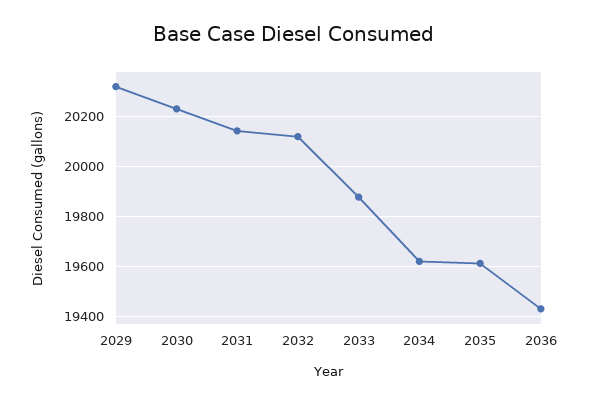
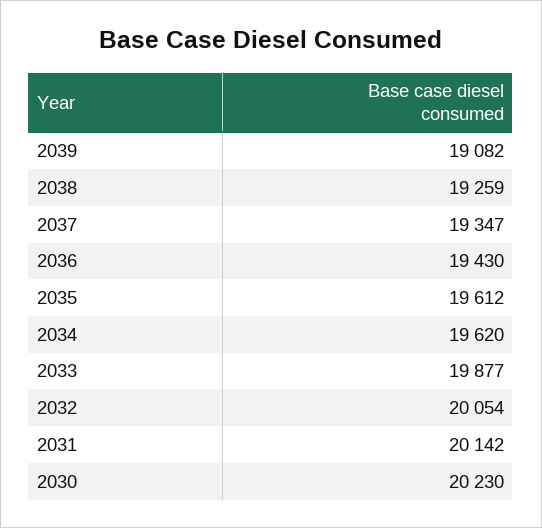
2029: 20325 -> none
2032: 20125 -> 20054
2039: none -> 19082
2038: none -> 19259
2037: none -> 19347

